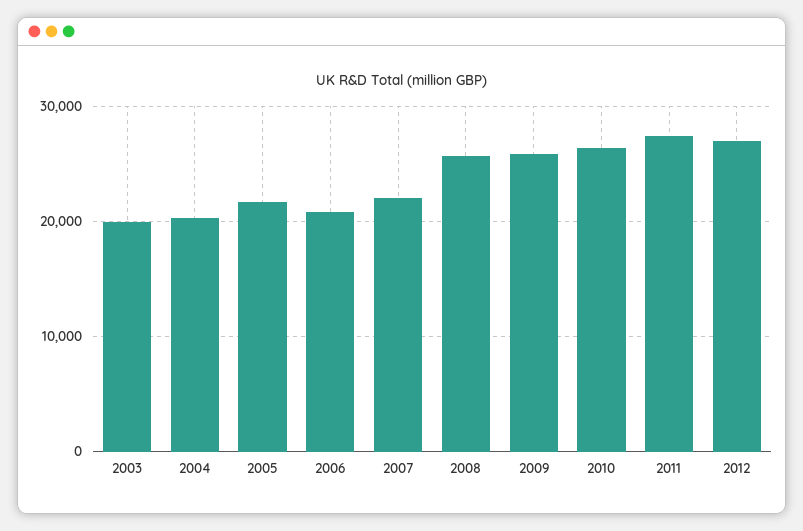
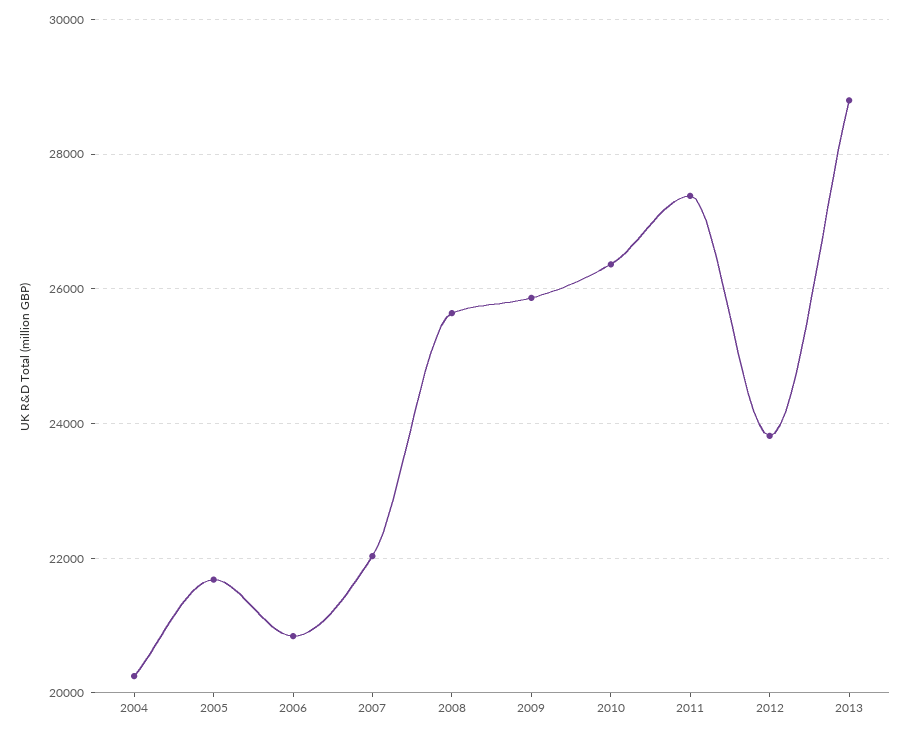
2003: 20000 -> none
2012: 27000 -> 23800
2013: none -> 28800

